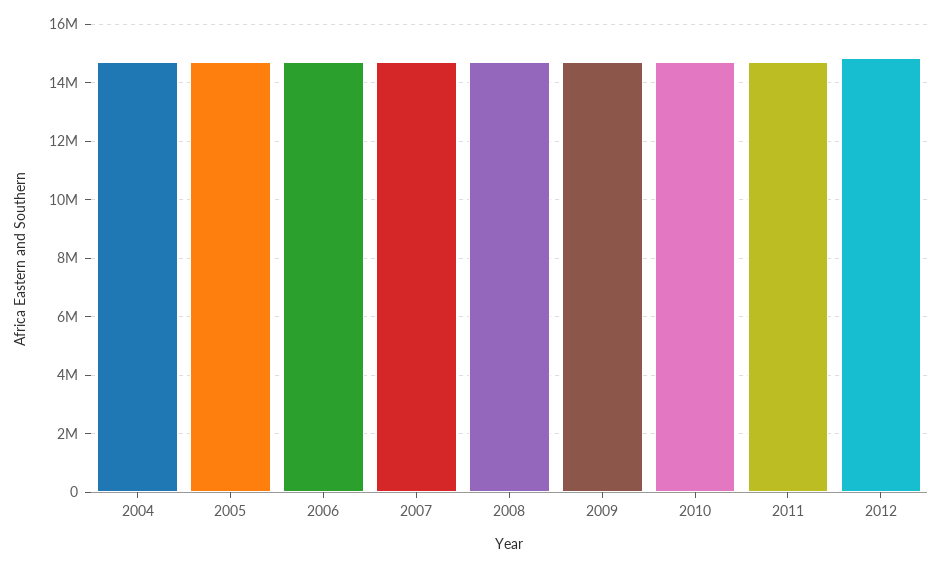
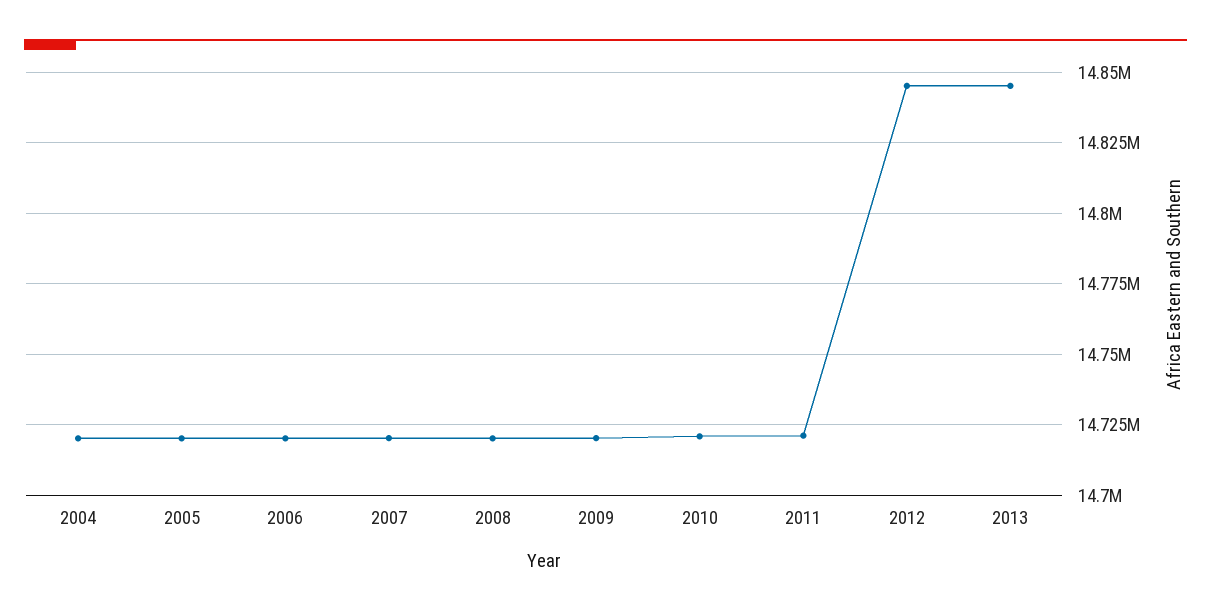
2013: none -> 14845000

